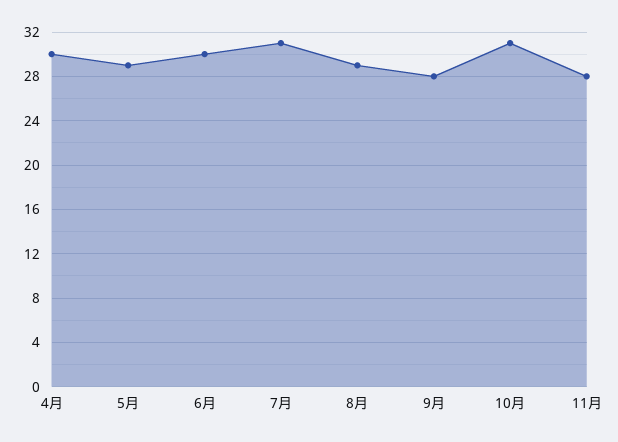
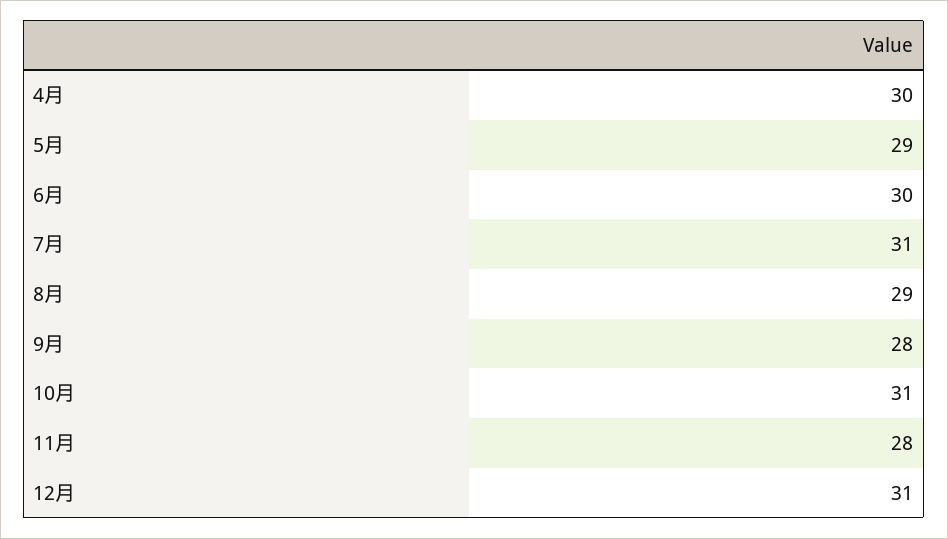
12月: none -> 31

